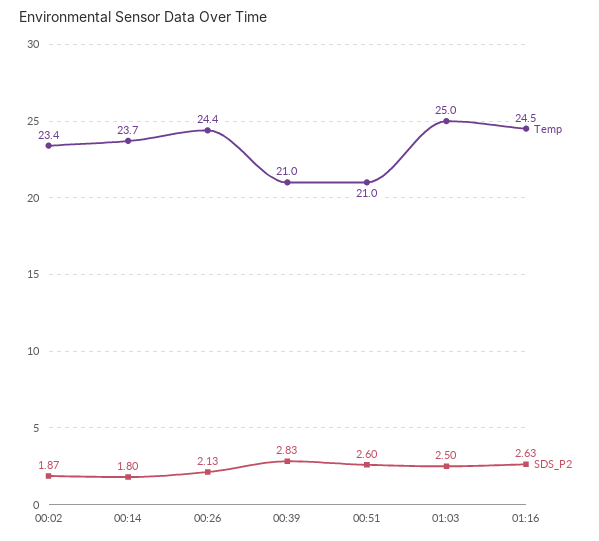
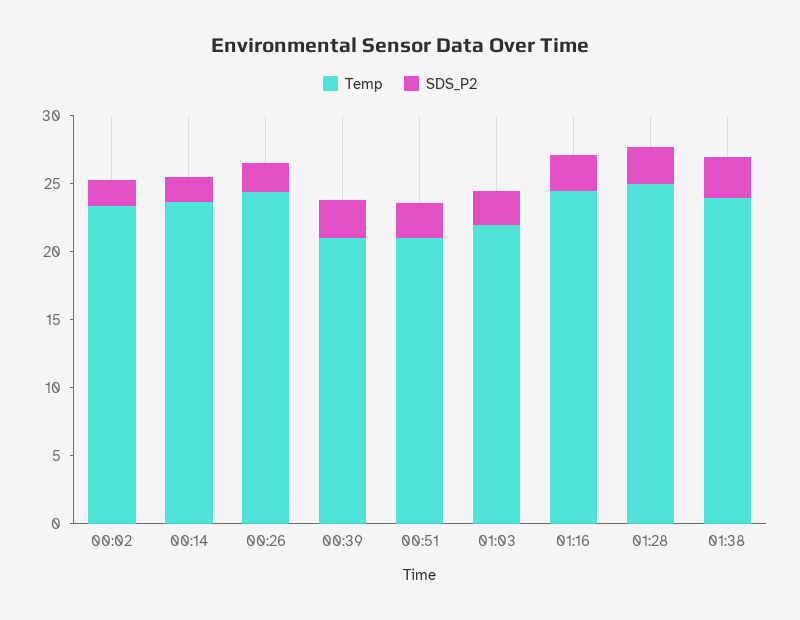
Temp, 01:03: 25 -> 22
Temp, 01:28: none -> 25
SDS_P2, 01:28: none -> 3
Temp, 01:38: none -> 24
SDS_P2, 01:38: none -> 3

